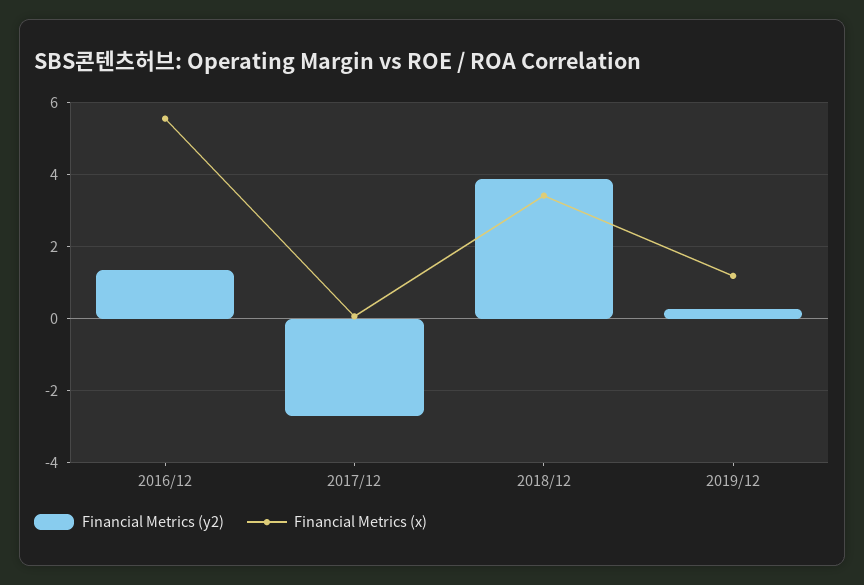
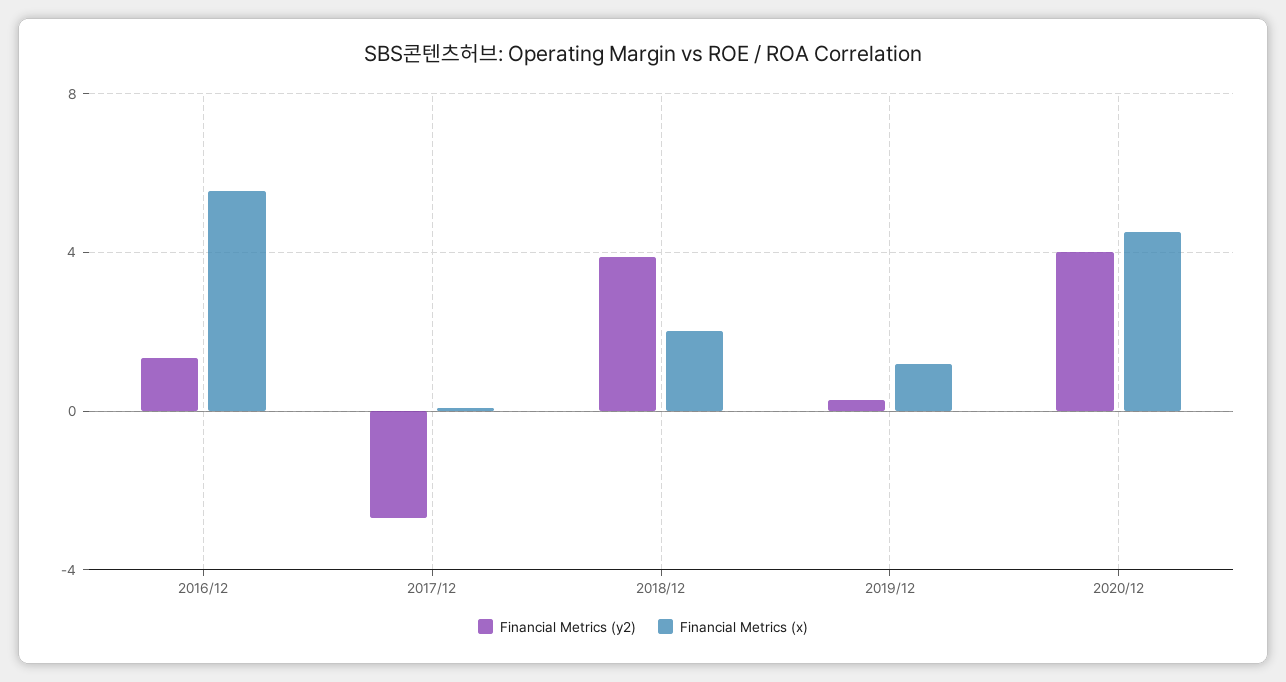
Financial Metrics (x), 2018/12: 3.4 -> 2
Financial Metrics (y2), 2020/12: none -> 4
Financial Metrics (x), 2020/12: none -> 4.5

